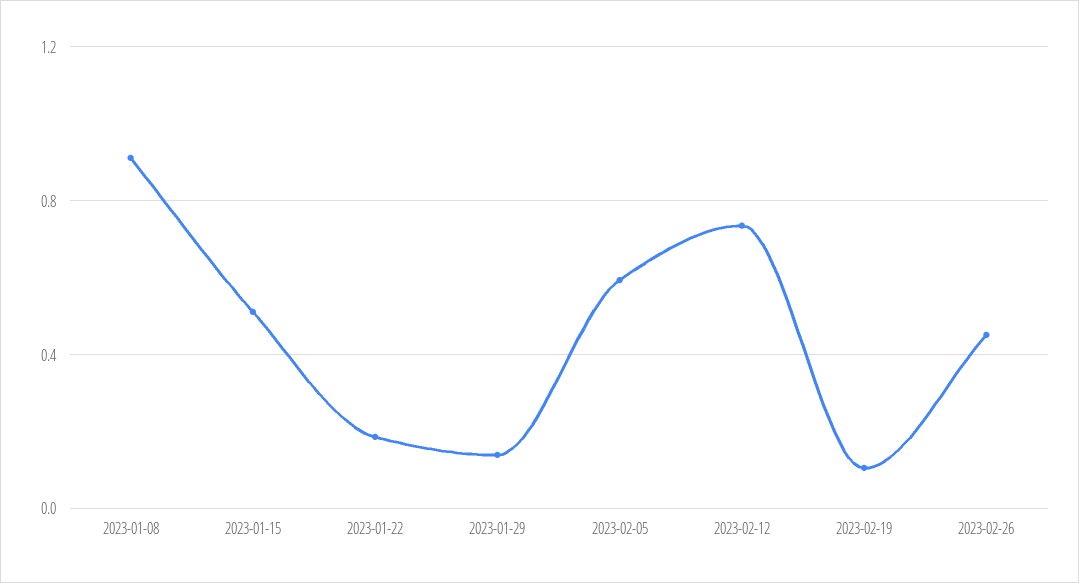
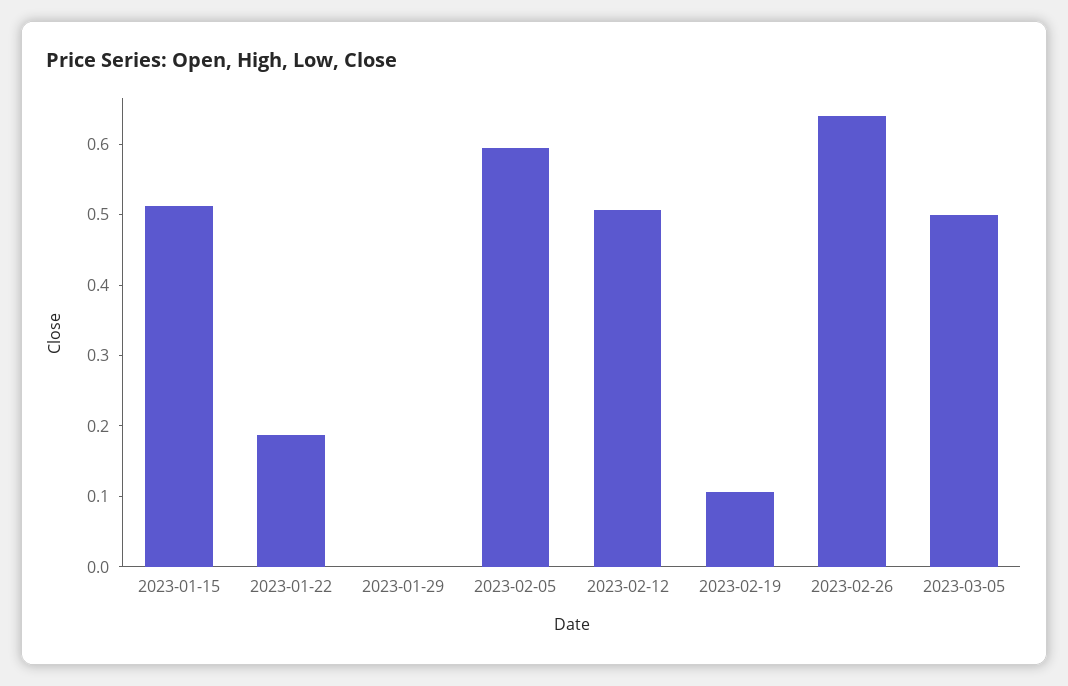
2023-01-08: 0.9 -> none
2023-01-29: 0.15 -> 0
2023-02-12: 0.75 -> 0.5
2023-02-26: 0.45 -> 0.64
2023-03-05: none -> 0.5

